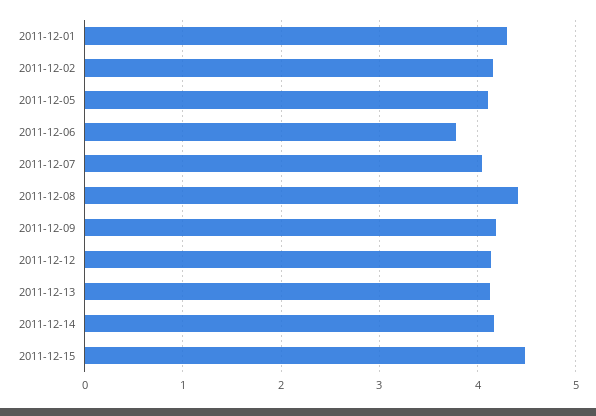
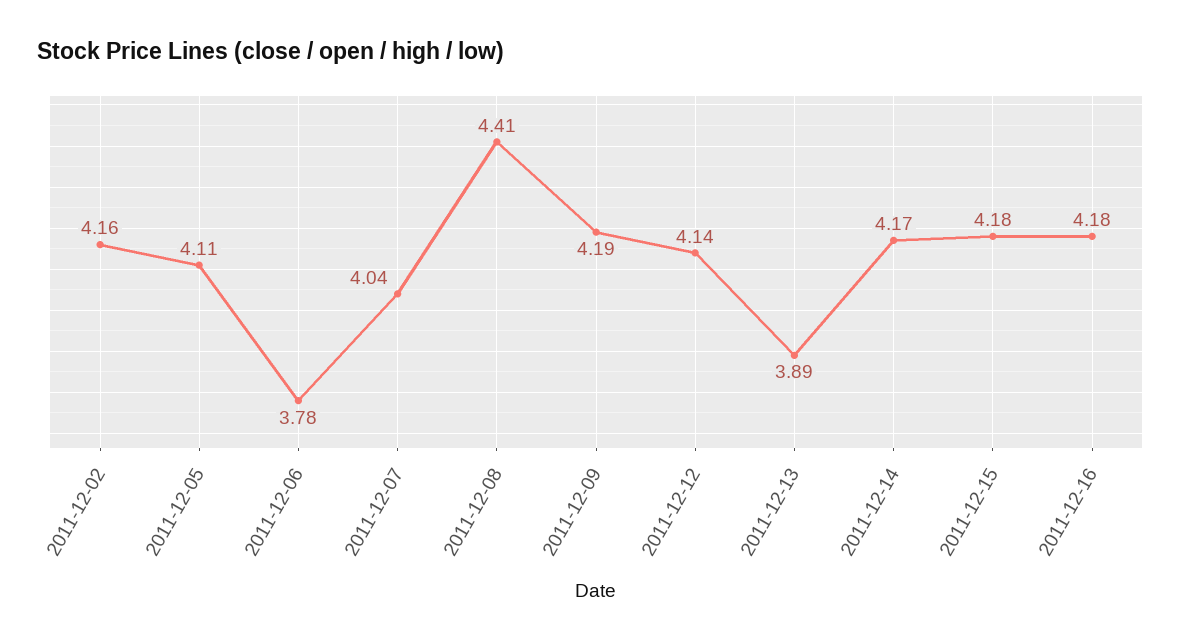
2011-12-01: 4.3 -> none
2011-12-13: 4.1 -> 3.89
2011-12-15: 4.5 -> 4.18
2011-12-16: none -> 4.18

